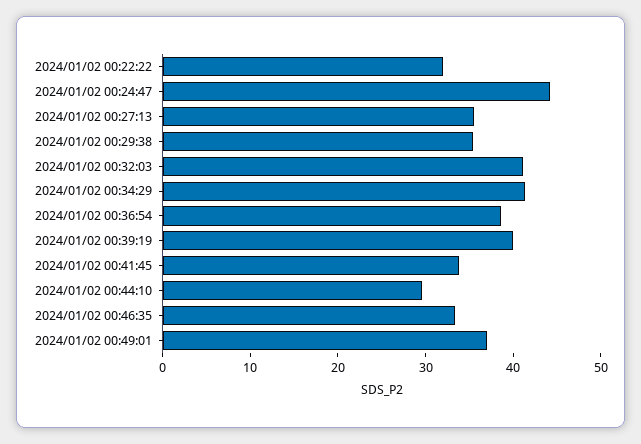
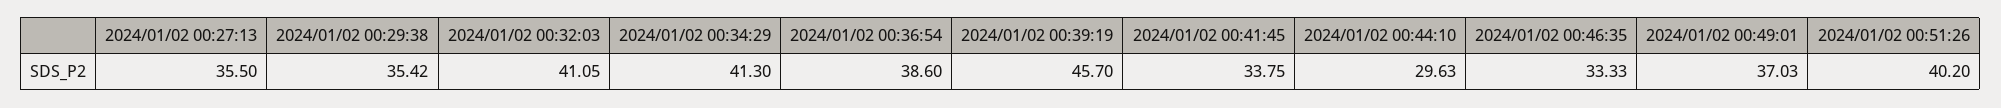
2024/01/02 00:22:22: 32 -> none
2024/01/02 00:24:47: 44 -> none
2024/01/02 00:39:19: 40 -> 45.7
2024/01/02 00:51:26: none -> 40.2

